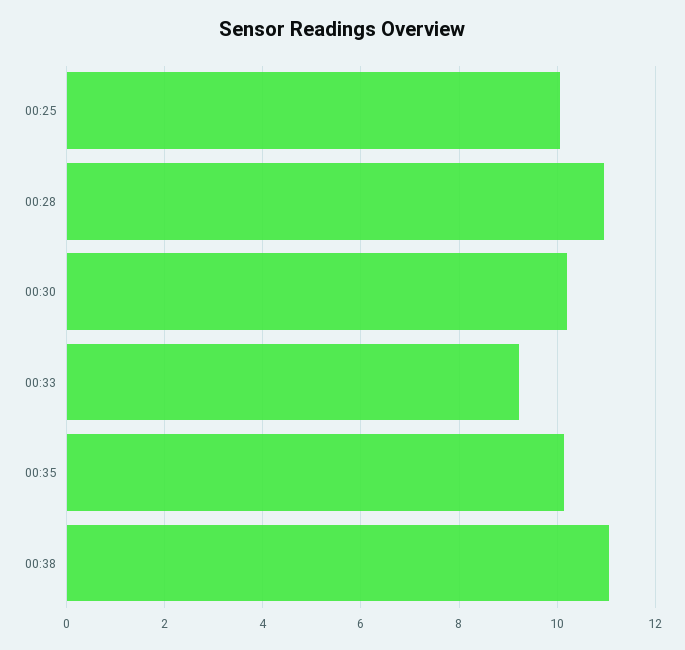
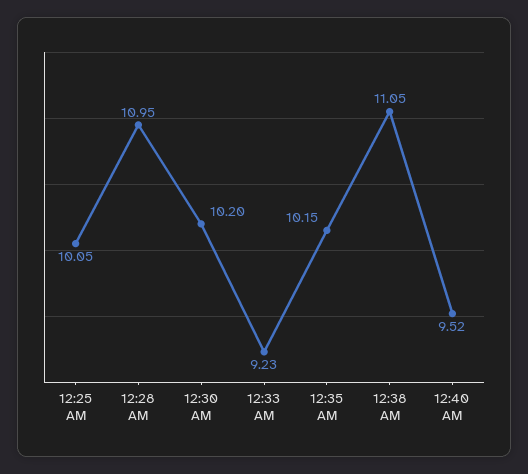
12:40 AM: none -> 9.52

